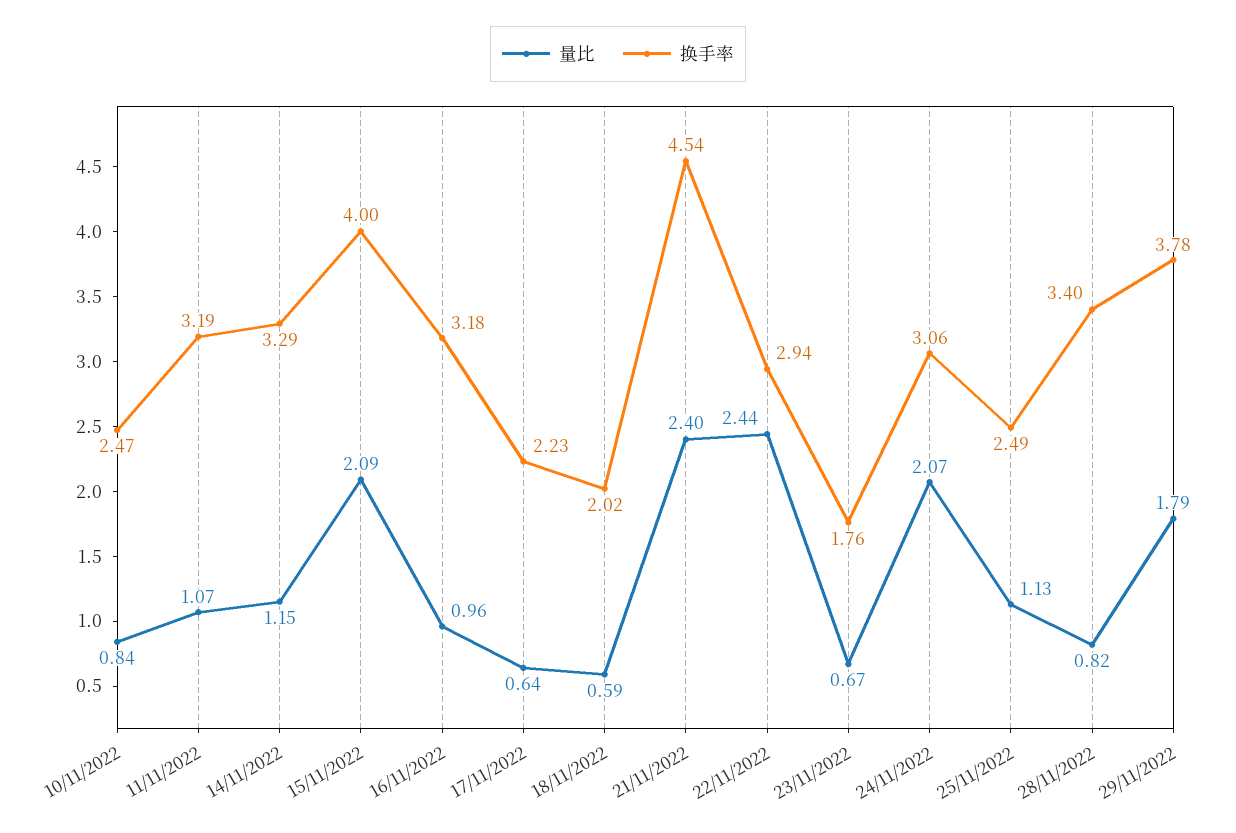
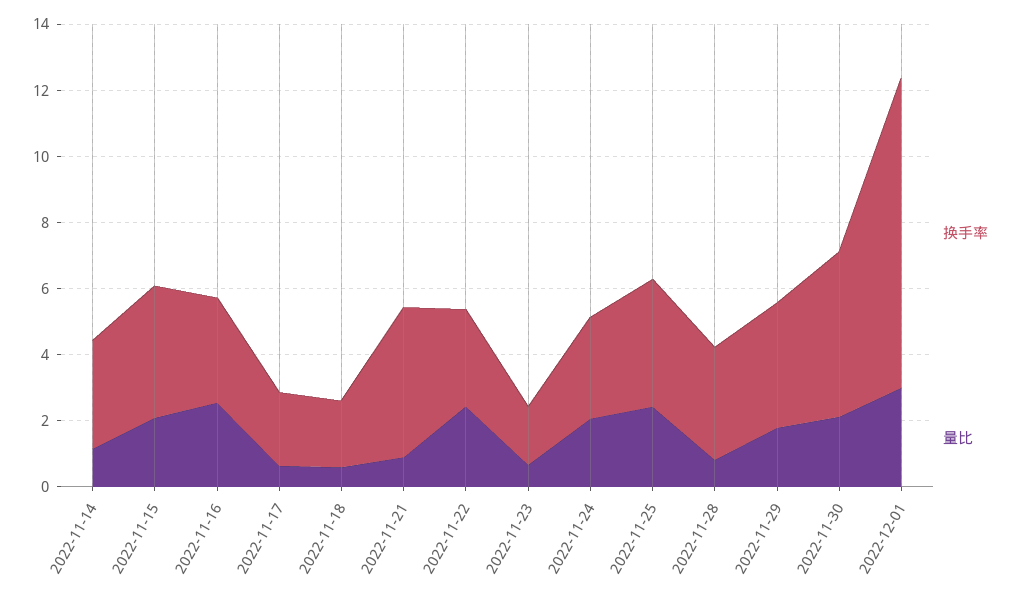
量比, 10/11/2022: 0.84 -> none
换手率, 10/11/2022: 2.47 -> none
量比, 11/11/2022: 1.07 -> none
换手率, 11/11/2022: 3.19 -> none
量比, 16/11/2022: 0.96 -> 2.5
量比, 21/11/2022: 2.4 -> 1
量比, 25/11/2022: 1.13 -> 2.5
换手率, 25/11/2022: 2.49 -> 4
换手率, 2022-11-30: none -> 5
量比, 2022-11-30: none -> 2
换手率, 2022-12-01: none -> 9.5
量比, 2022-12-01: none -> 3

